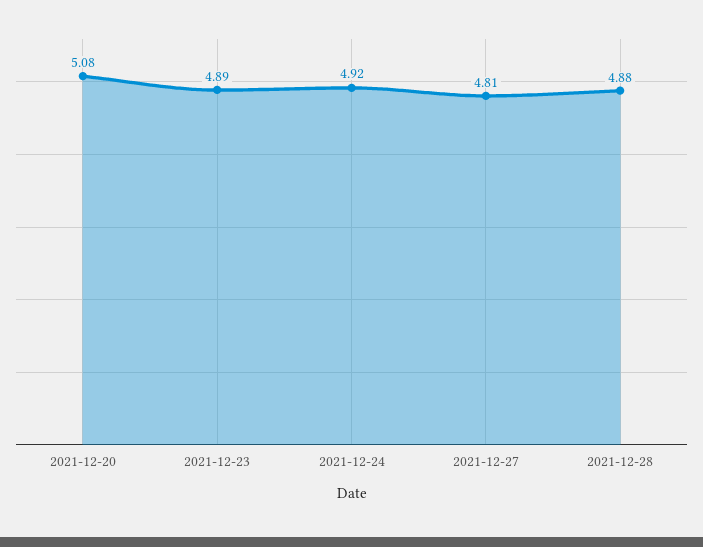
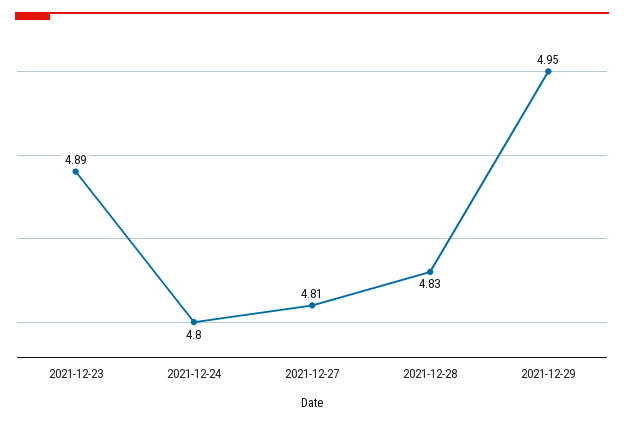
2021-12-20: 5.08 -> none
2021-12-24: 4.92 -> 4.8
2021-12-28: 4.88 -> 4.83
2021-12-29: none -> 4.95

